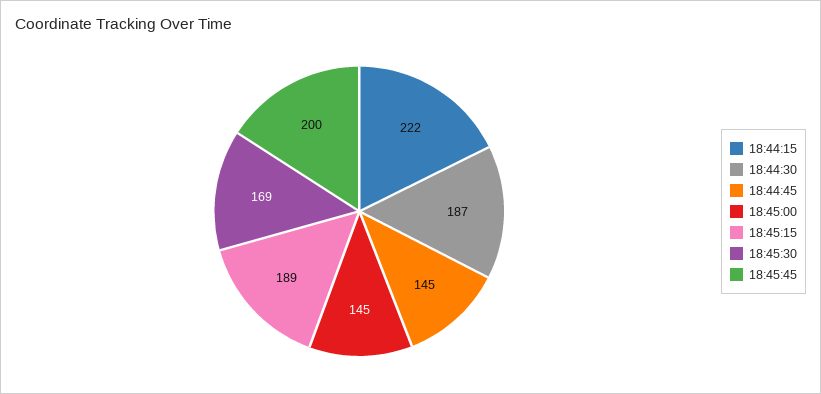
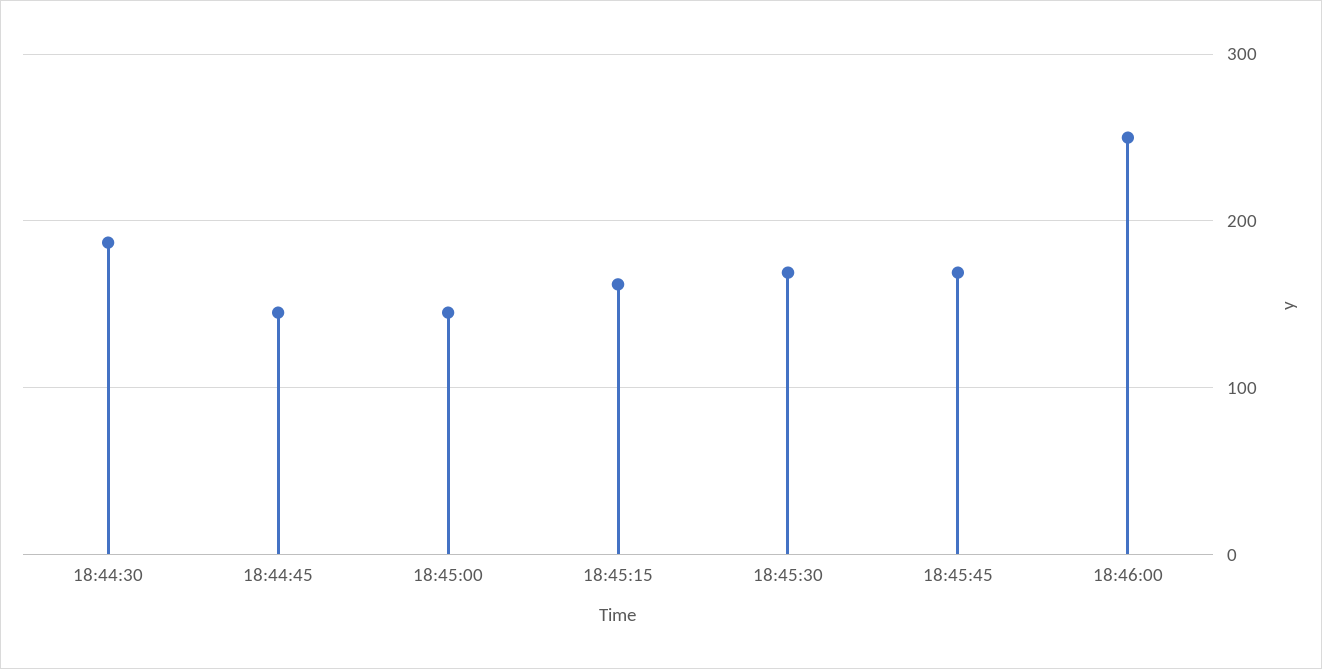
18:44:15: 222 -> none
18:45:15: 189 -> 160
18:45:45: 200 -> 170
18:46:00: none -> 250

